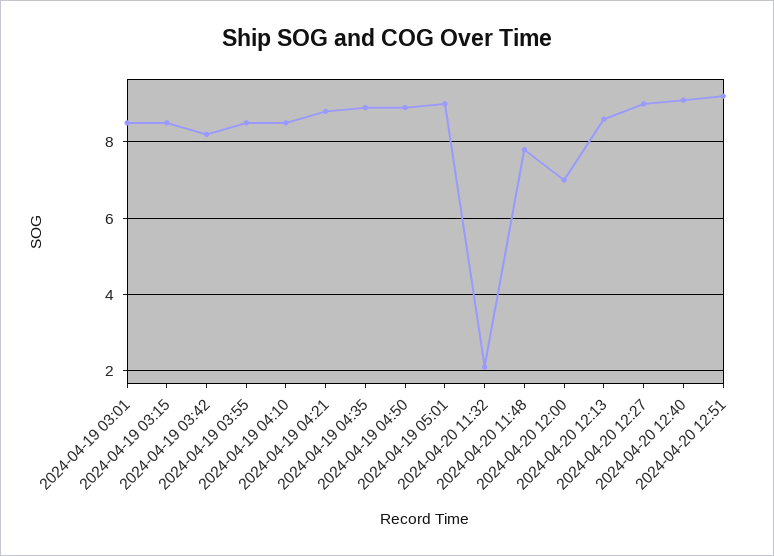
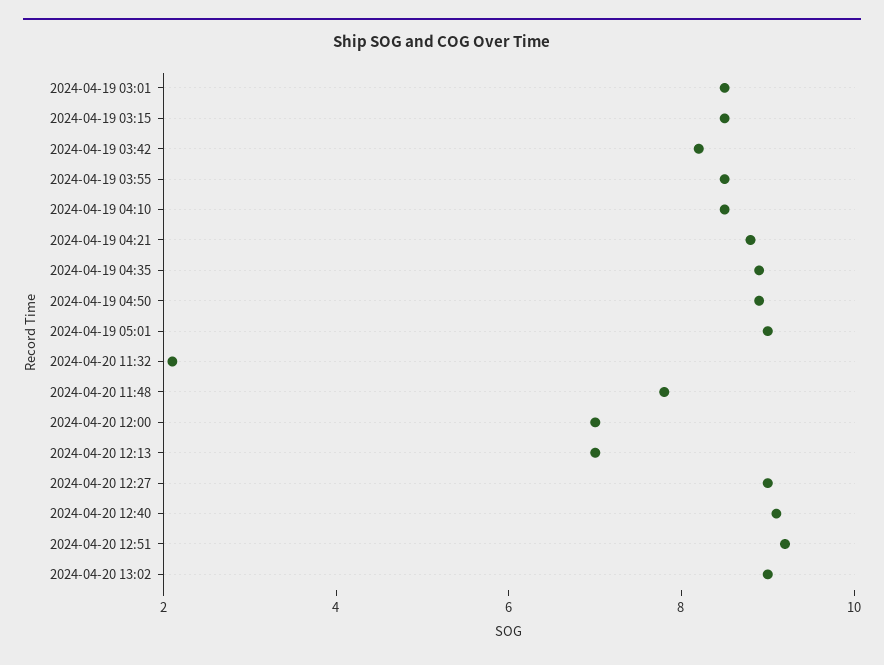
2024-04-20 12:13: 8.5 -> 7
2024-04-20 13:02: none -> 9

